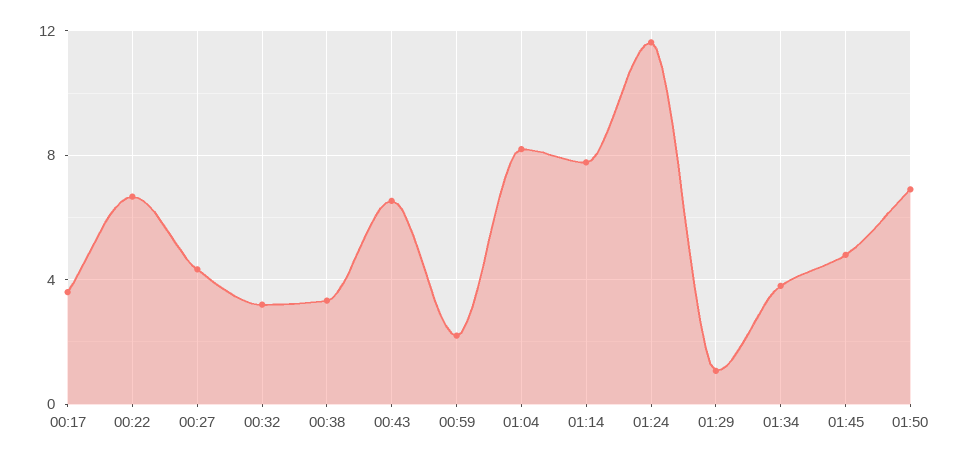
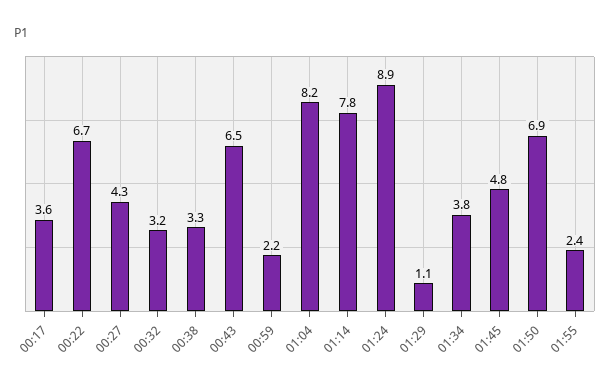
01:24: 11.5 -> 8.9
01:55: none -> 2.4

